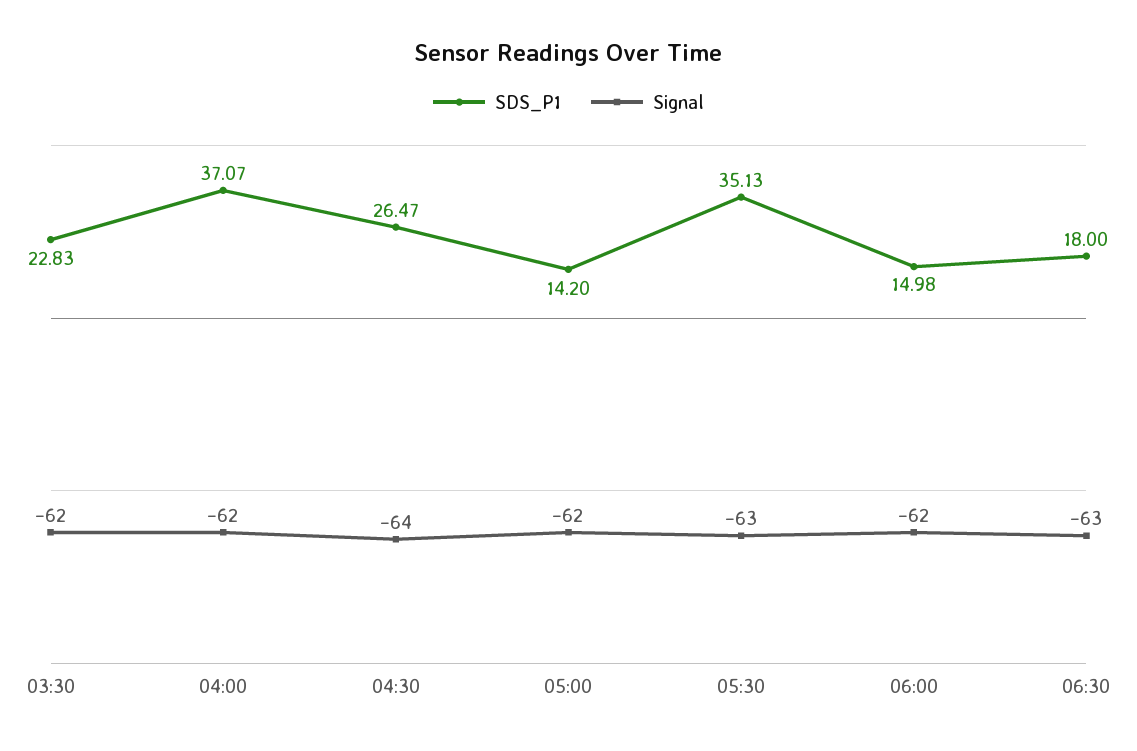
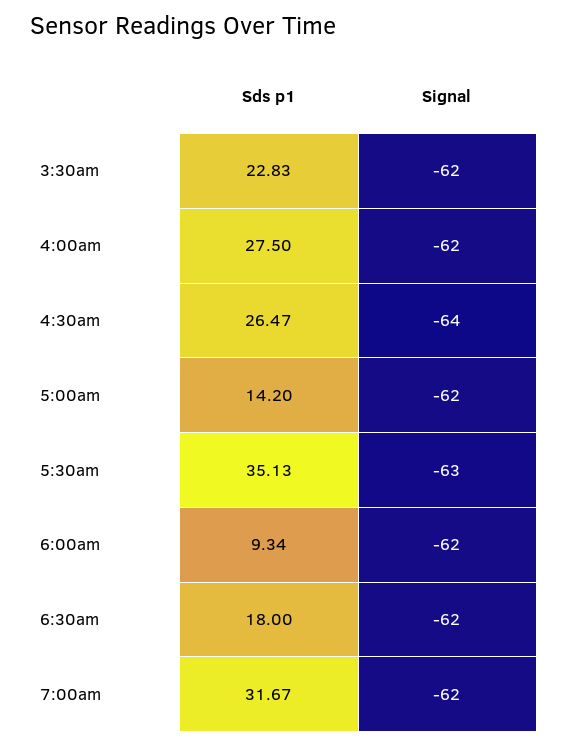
SDS_P1, 04:00: 37.07 -> 27.5
SDS_P1, 06:00: 14.98 -> 9.34
Signal, 06:30: -63 -> -62
SDS_P1, 7:00am: none -> 31.67
Signal, 7:00am: none -> -62

